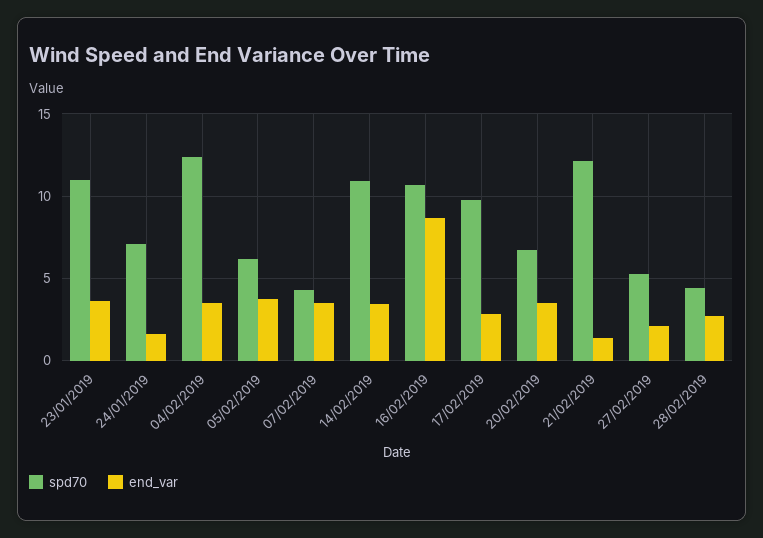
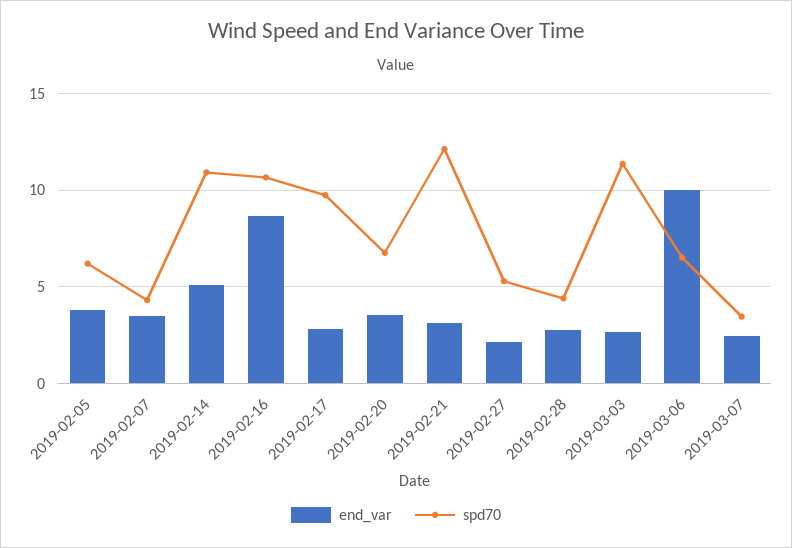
spd70, 23/01/2019: 11 -> none
end_var, 23/01/2019: 3.5 -> none
spd70, 24/01/2019: 7 -> none
end_var, 24/01/2019: 1.5 -> none
spd70, 04/02/2019: 12.5 -> none
end_var, 04/02/2019: 3.5 -> none
end_var, 14/02/2019: 3.5 -> 5
end_var, 21/02/2019: 1.5 -> 3
end_var, 2019-03-03: none -> 2.5
spd70, 2019-03-03: none -> 11.5
end_var, 2019-03-06: none -> 10
spd70, 2019-03-06: none -> 6.5
end_var, 2019-03-07: none -> 2.5
spd70, 2019-03-07: none -> 3.5

